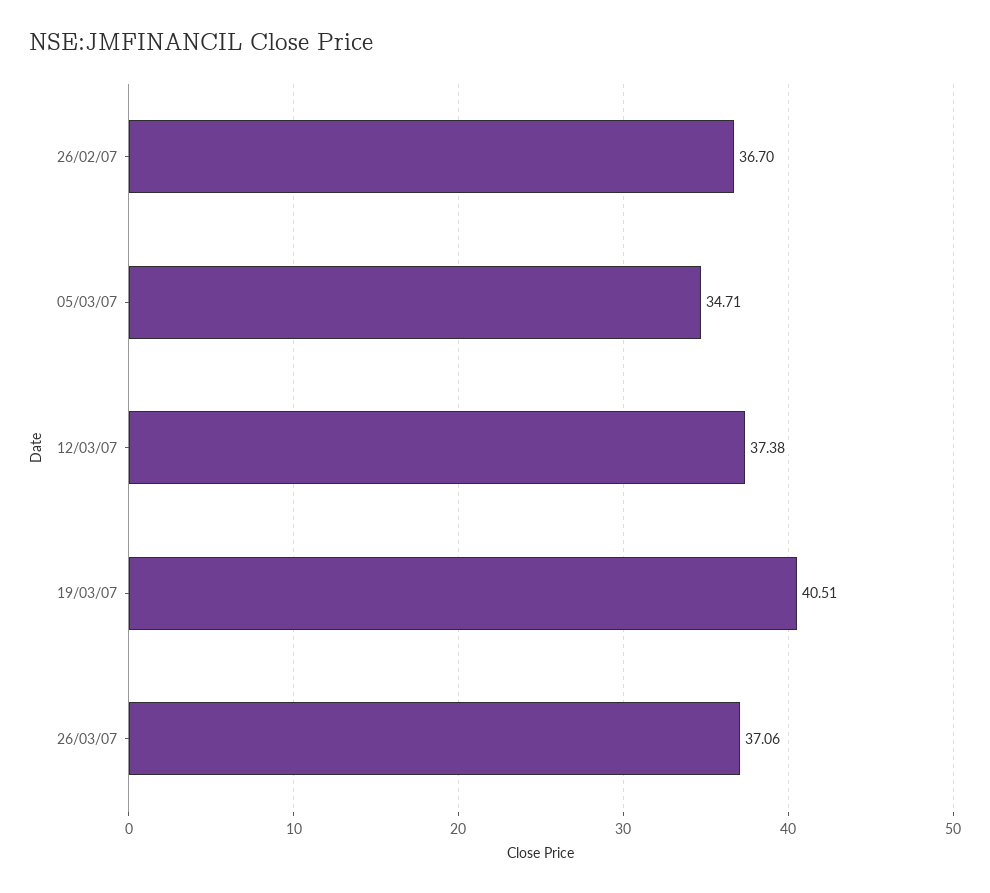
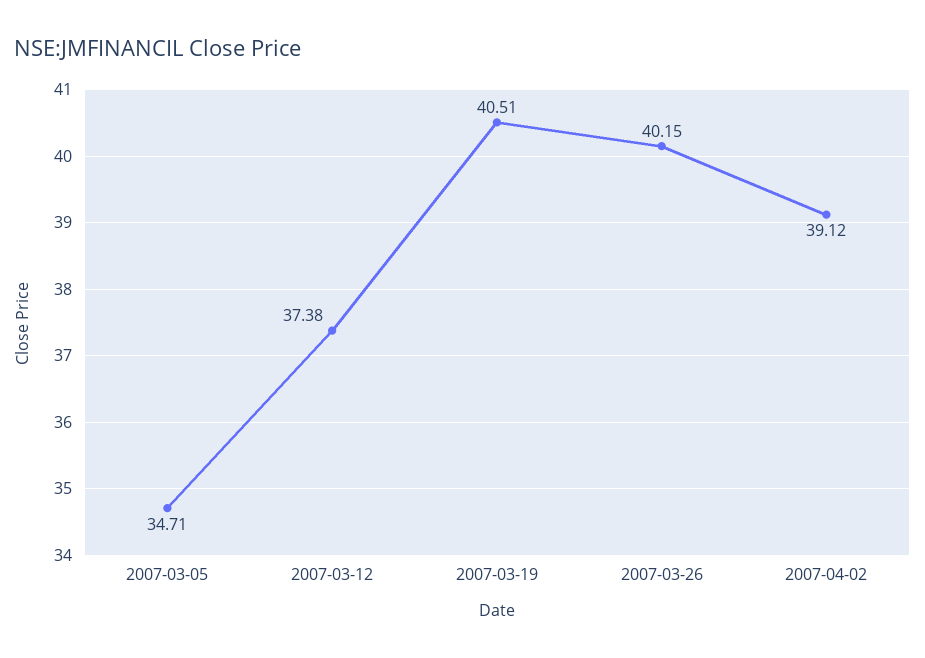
26/02/07: 36.7 -> none
26/03/07: 37.06 -> 40.15
2007-04-02: none -> 39.12

